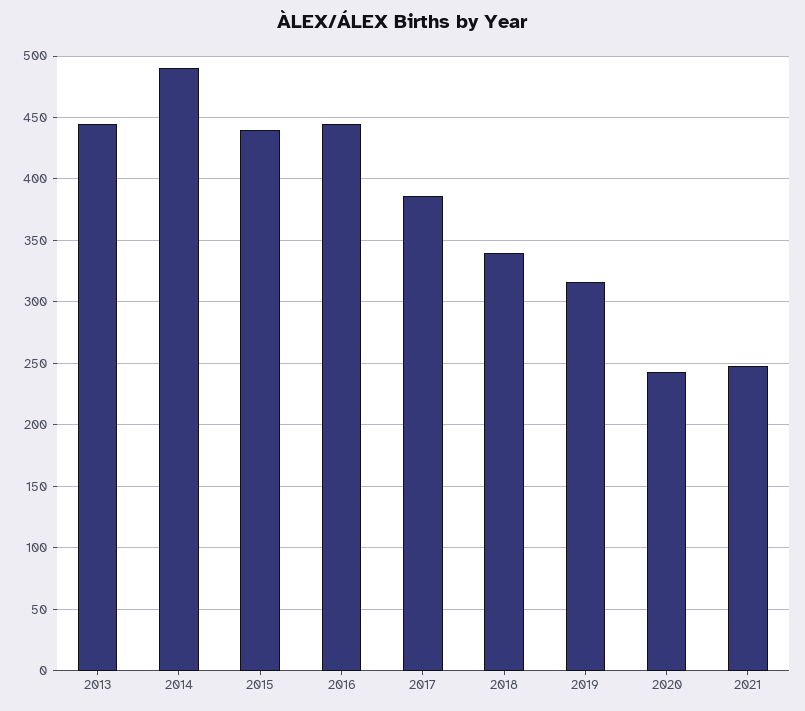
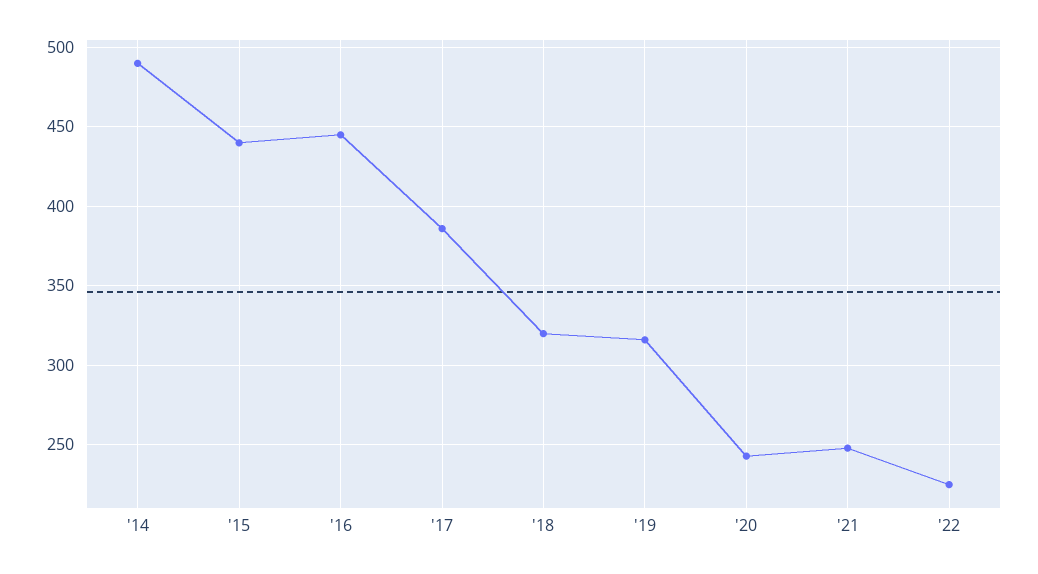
2013: 445 -> none
2018: 340 -> 320
'22: none -> 225

